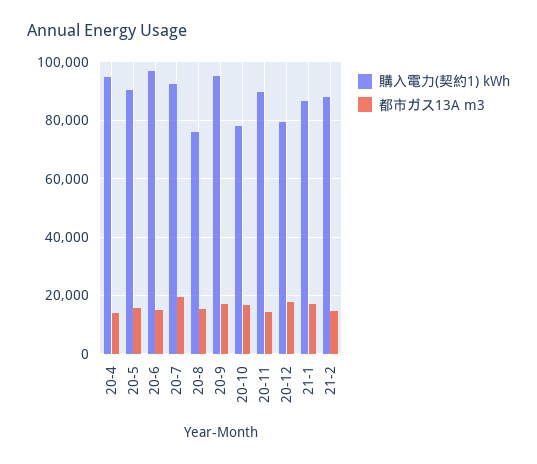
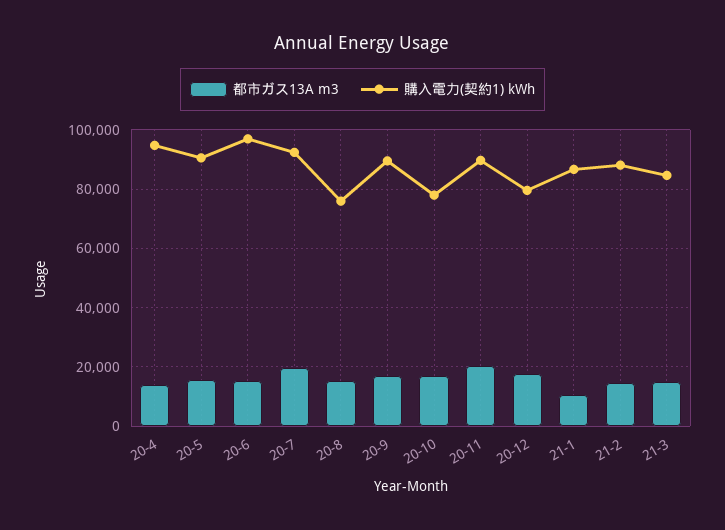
購入電力(契約1) kWh, 20-9: 95000 -> 90000
都市ガス13A m3, 20-11: 15000 -> 20000
都市ガス13A m3, 21-1: 17500 -> 10000
都市ガス13A m3, 21-3: none -> 15000
購入電力(契約1) kWh, 21-3: none -> 85000

